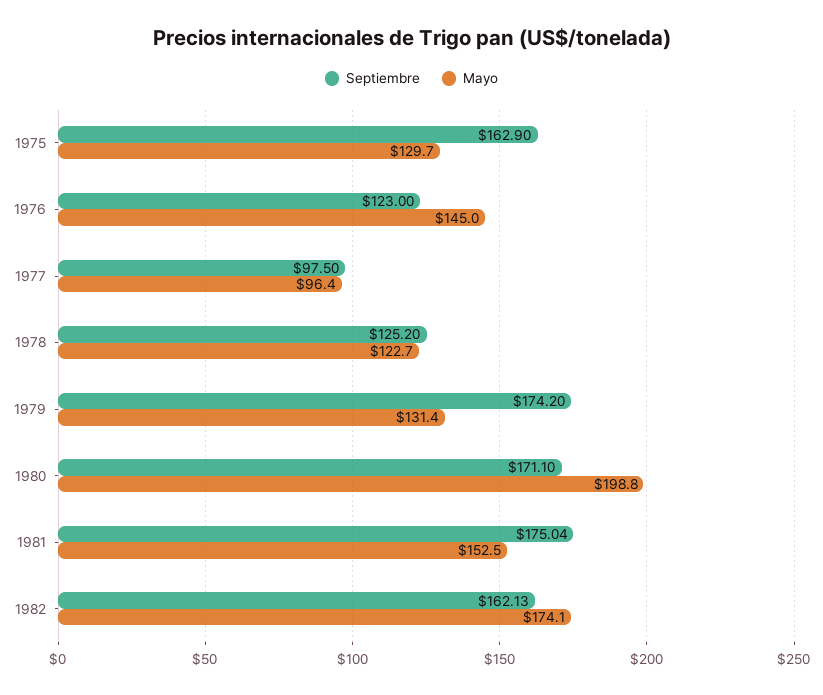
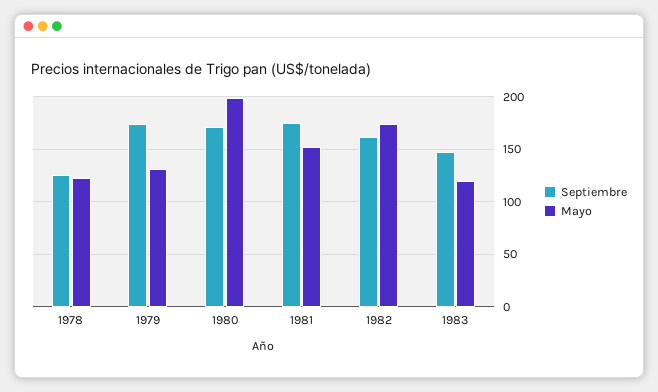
Septiembre, 1975: 162.9 -> none
Mayo, 1975: 129.7 -> none
Septiembre, 1976: 123 -> none
Mayo, 1976: 145 -> none
Septiembre, 1977: 97.5 -> none
Mayo, 1977: 96.4 -> none
Septiembre, 1983: none -> 150
Mayo, 1983: none -> 120

